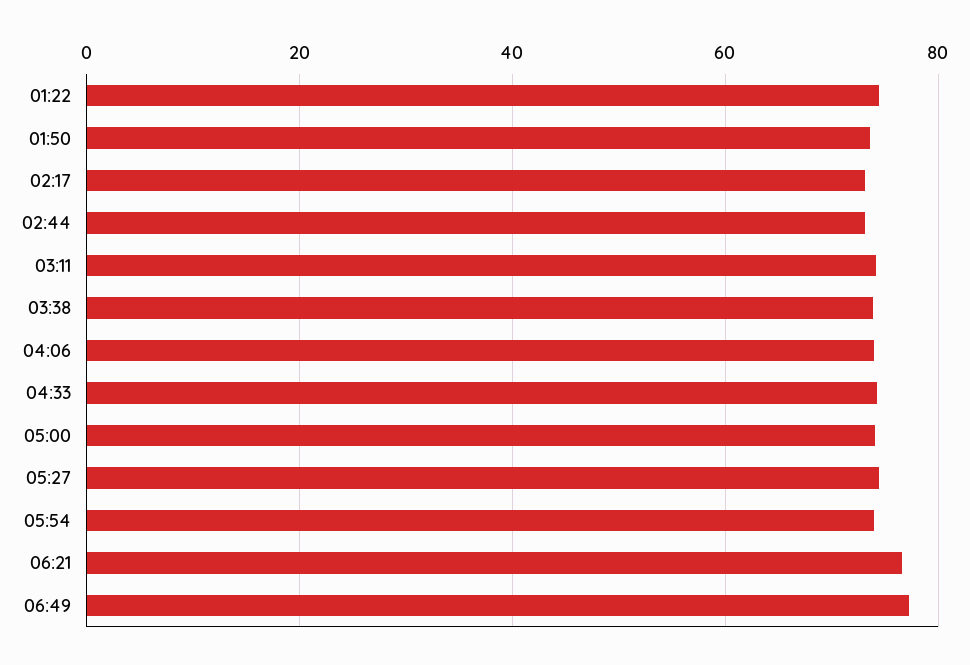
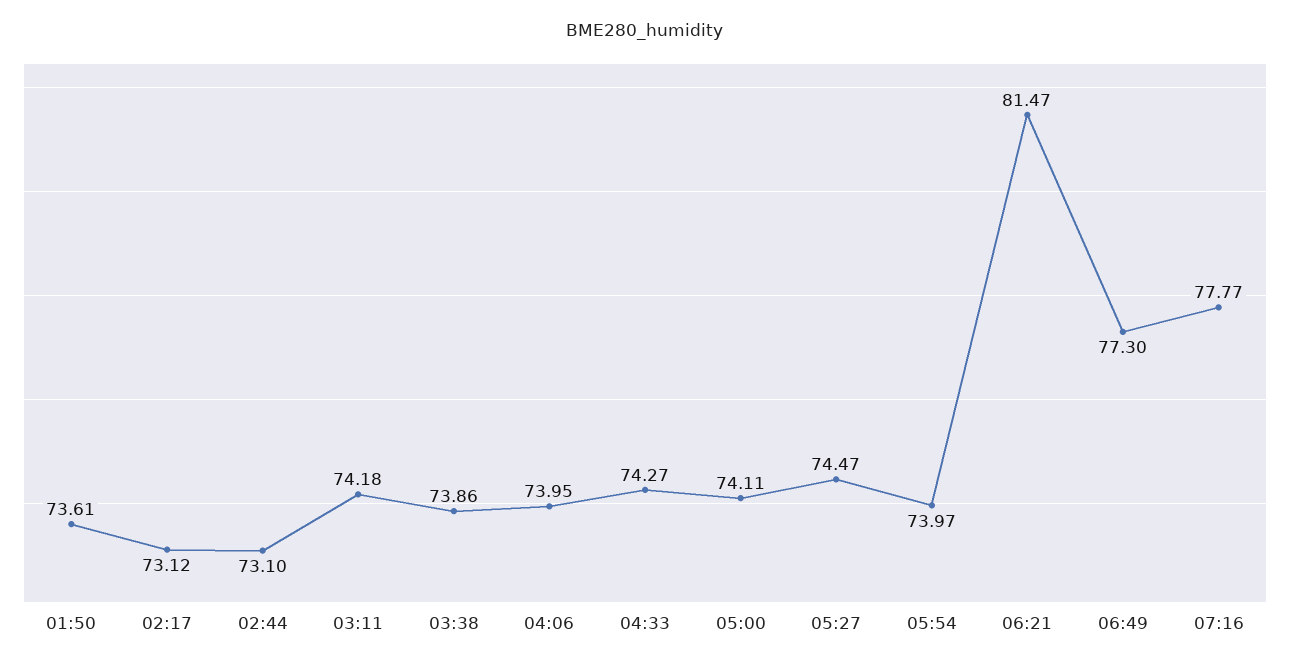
01:22: 74 -> none
06:21: 76 -> 81.47
07:16: none -> 77.77

